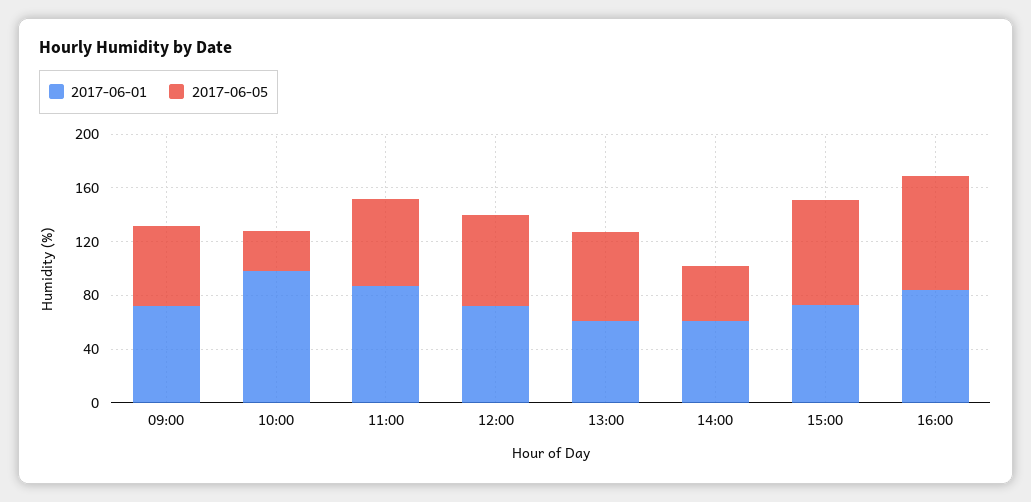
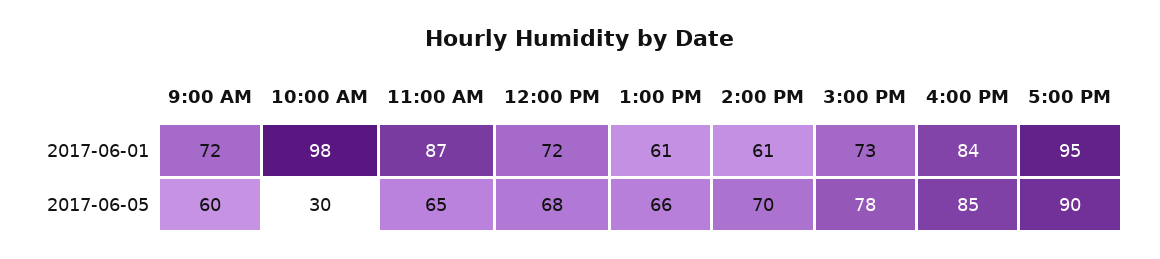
2017-06-05, 14:00: 40 -> 70
2017-06-01, 5:00 PM: none -> 95
2017-06-05, 5:00 PM: none -> 90

